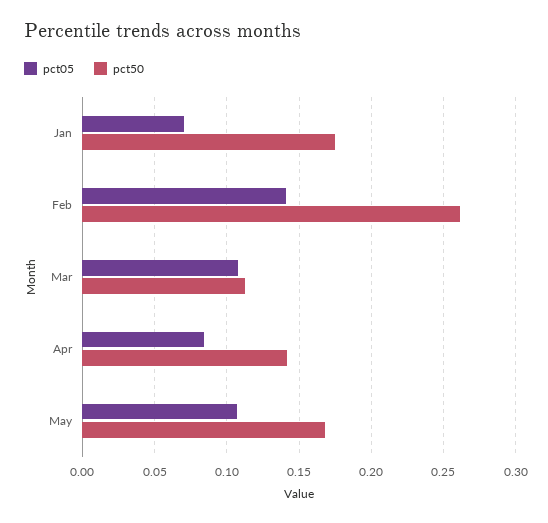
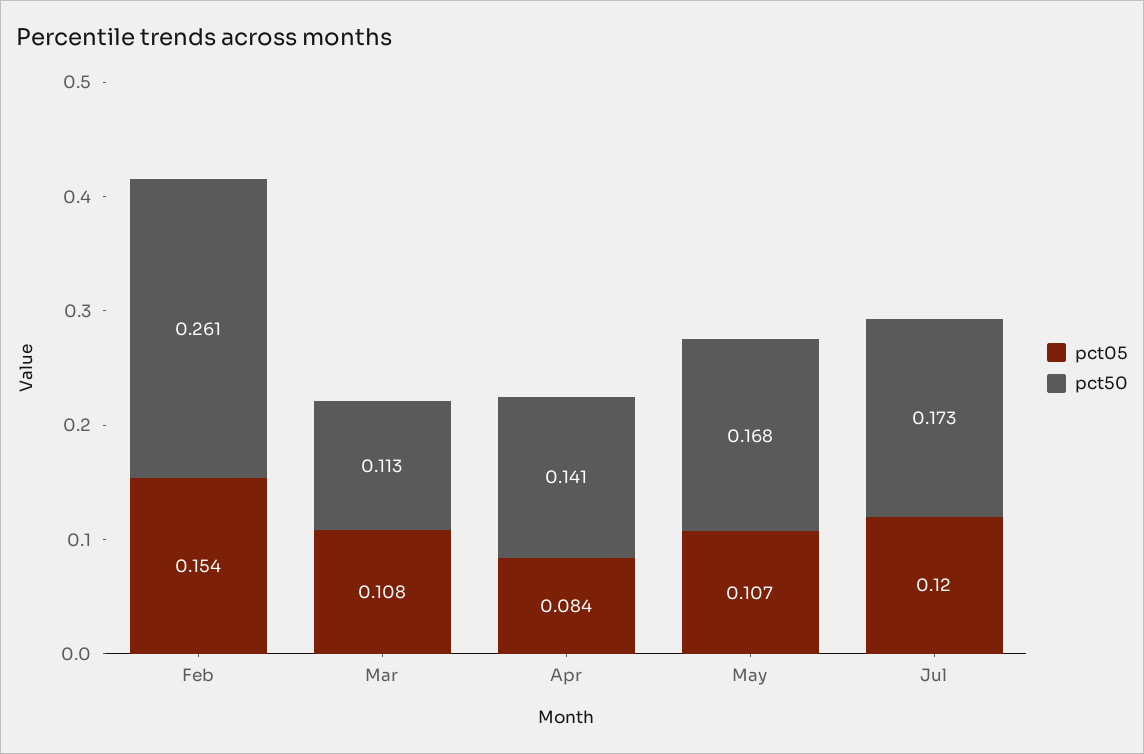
pct05, Jan: 0.07 -> none
pct50, Jan: 0.175 -> none
pct05, Feb: 0.14 -> 0.154
pct05, Jul: none -> 0.12
pct50, Jul: none -> 0.173

